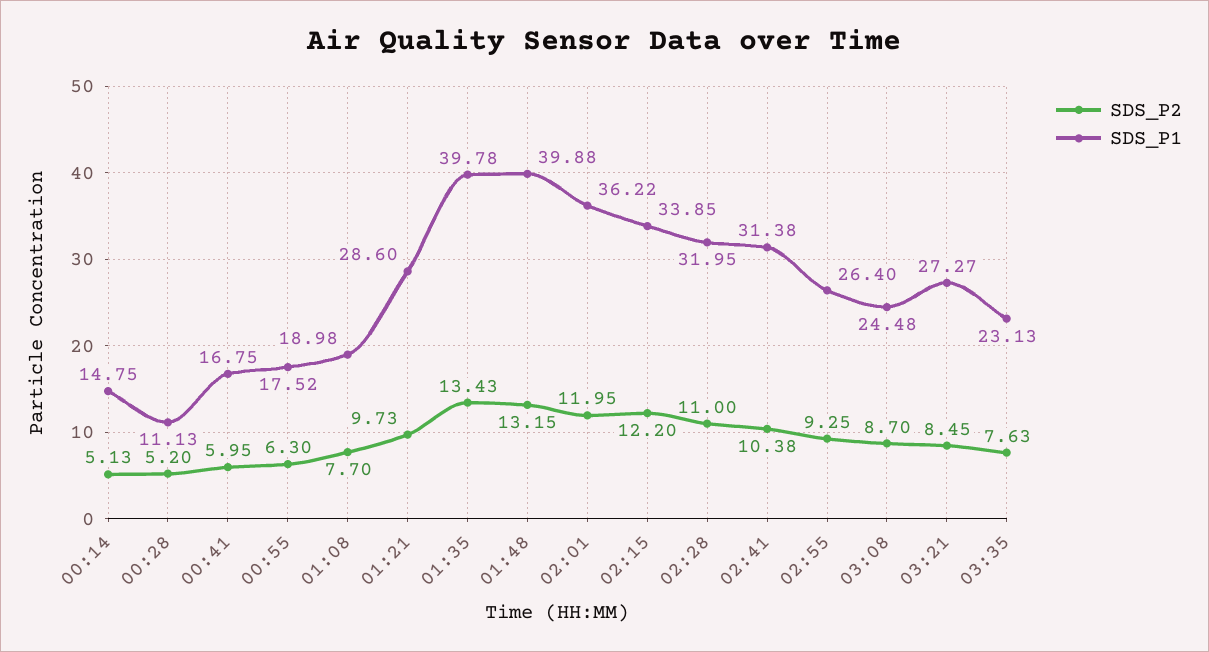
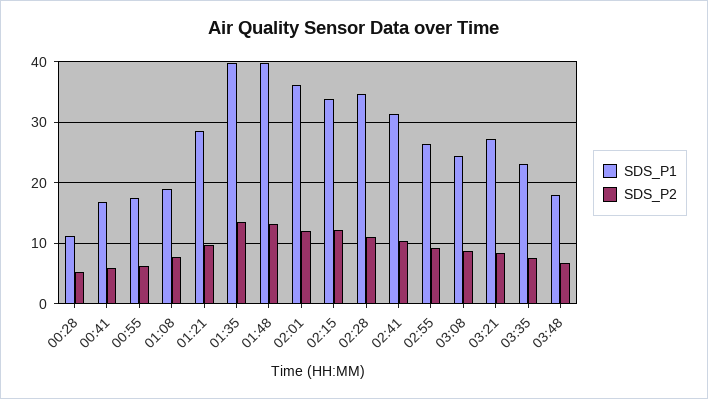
SDS_P2, 00:14: 5.13 -> none
SDS_P1, 00:14: 14.75 -> none
SDS_P1, 02:28: 31.95 -> 35
SDS_P1, 03:48: none -> 18
SDS_P2, 03:48: none -> 7

